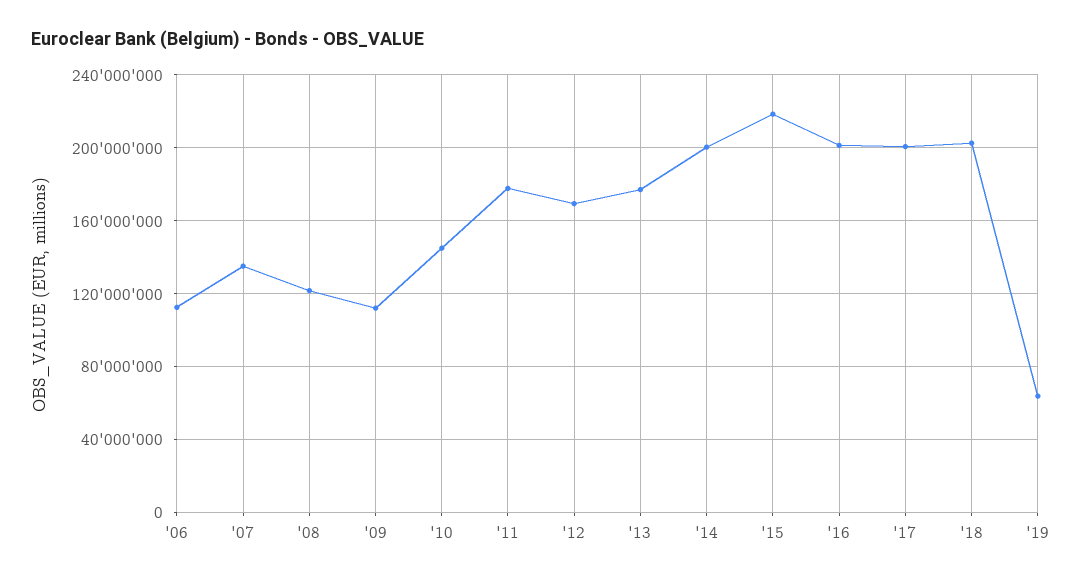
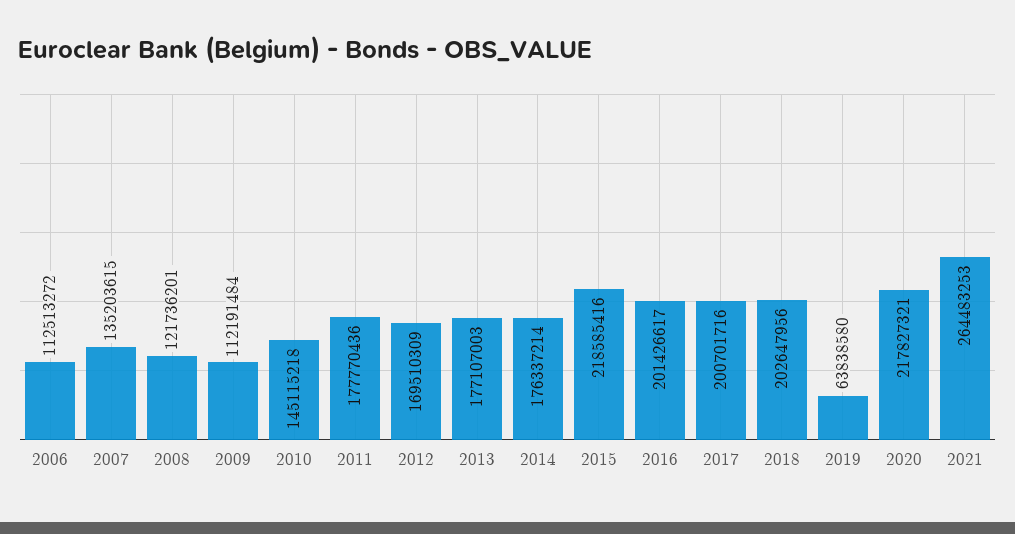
'14: 200000000 -> 176337214
2020: none -> 217827321
2021: none -> 264483253

